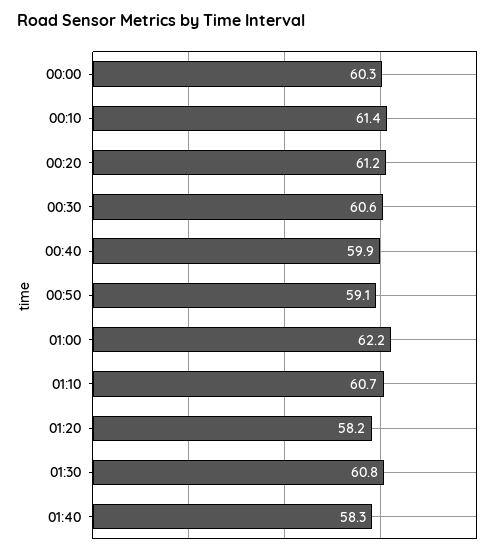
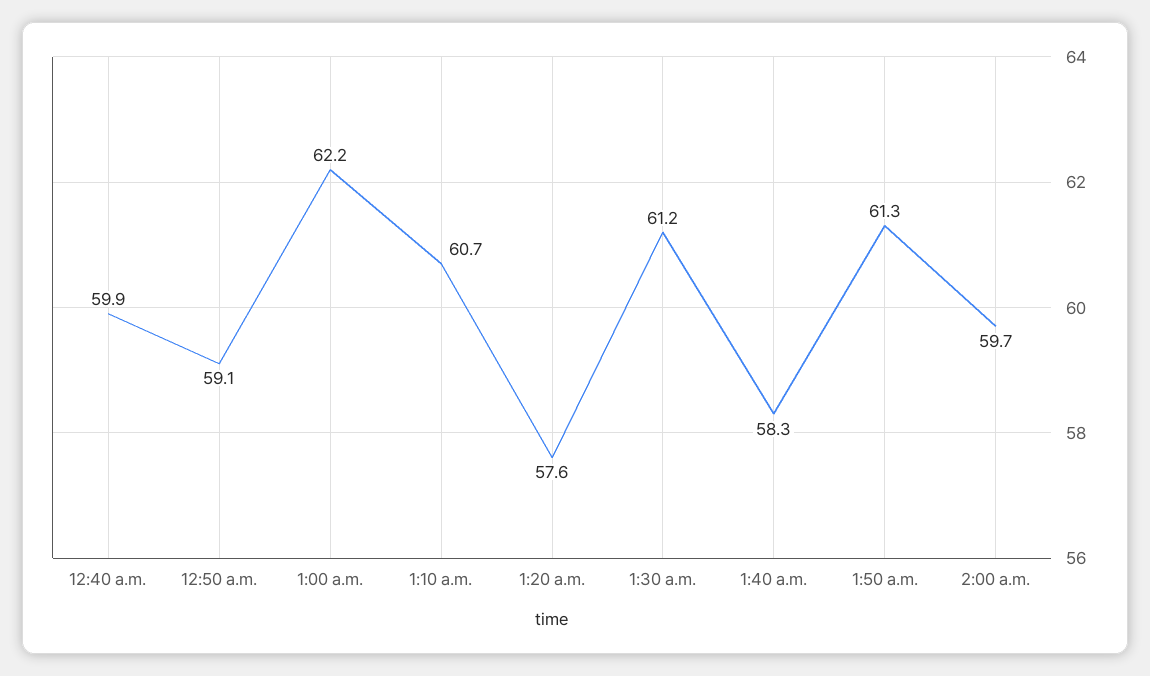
00:00: 60.3 -> none
00:10: 61.4 -> none
00:20: 61.2 -> none
00:30: 60.6 -> none
01:20: 58.2 -> 57.6
01:30: 60.8 -> 61.2
1:50 a.m.: none -> 61.3
2:00 a.m.: none -> 59.7

